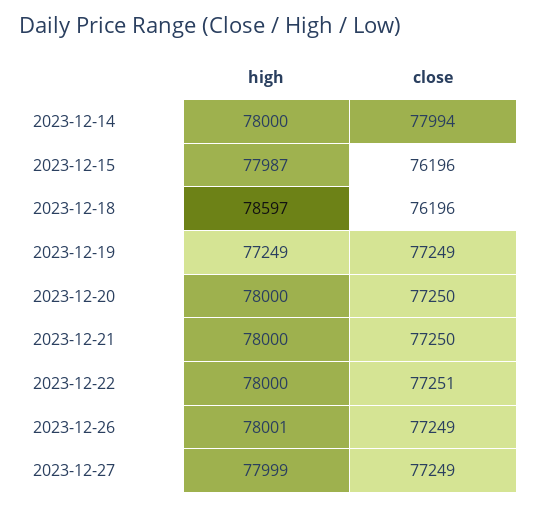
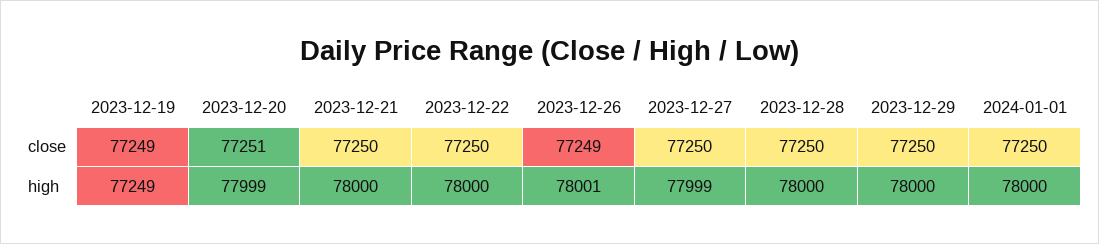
high, 2023-12-14: 78000 -> none
close, 2023-12-14: 77994 -> none
high, 2023-12-15: 77987 -> none
close, 2023-12-15: 76196 -> none
high, 2023-12-18: 78597 -> none
close, 2023-12-18: 76196 -> none
high, 2023-12-20: 78000 -> 77999
close, 2023-12-20: 77250 -> 77251
close, 2023-12-22: 77251 -> 77250
close, 2023-12-27: 77249 -> 77250
close, 2023-12-28: none -> 77250
close, 2023-12-29: none -> 77250
close, 2024-01-01: none -> 77250
high, 2023-12-28: none -> 78000
high, 2023-12-29: none -> 78000
high, 2024-01-01: none -> 78000

